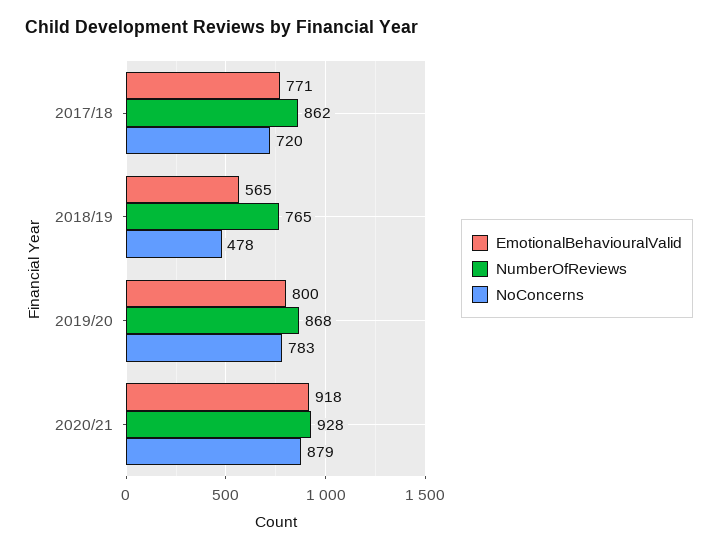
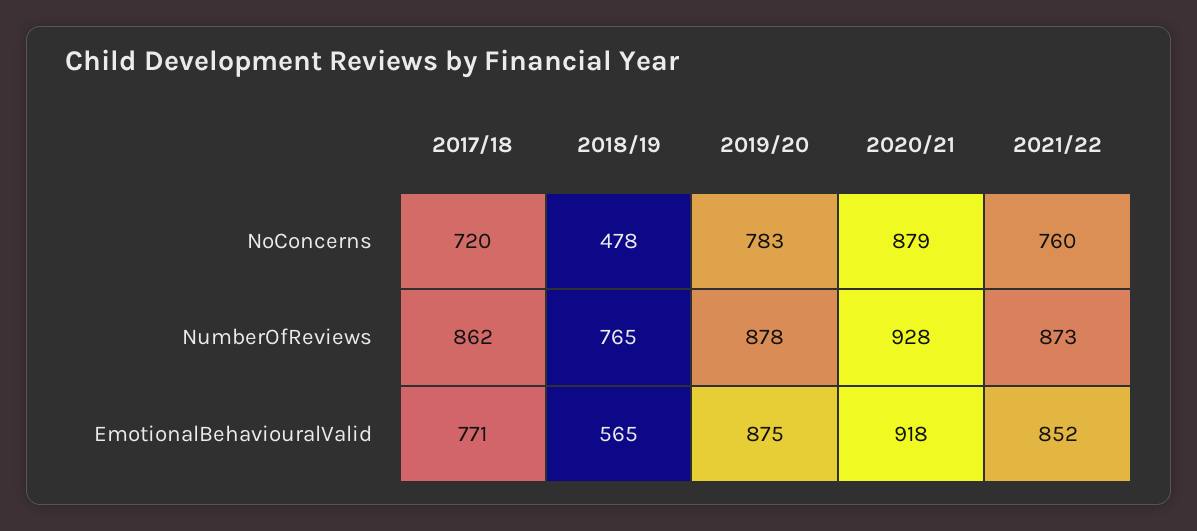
EmotionalBehaviouralValid, 2019/20: 800 -> 875
NumberOfReviews, 2019/20: 868 -> 878
NoConcerns, 2021/22: none -> 760
NumberOfReviews, 2021/22: none -> 873
EmotionalBehaviouralValid, 2021/22: none -> 852

